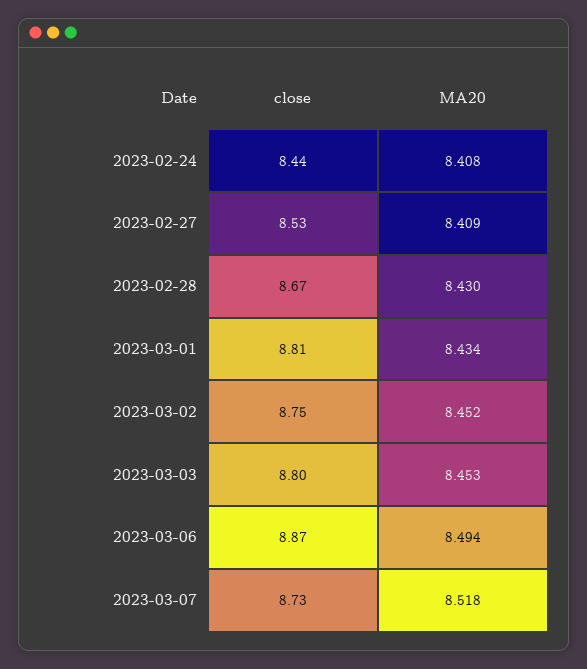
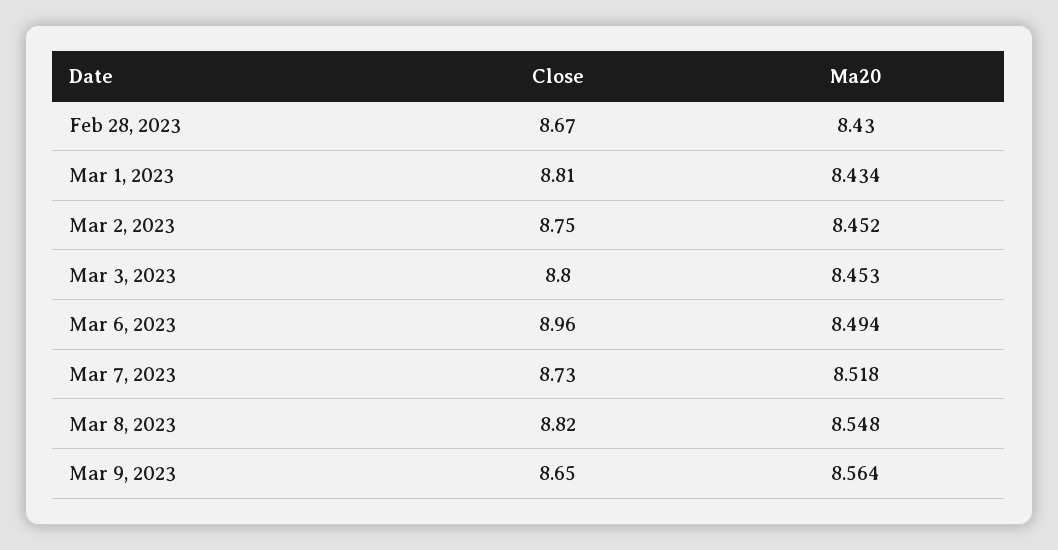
close, 2023-02-24: 8.44 -> none
MA20, 2023-02-24: 8.408 -> none
close, 2023-02-27: 8.53 -> none
MA20, 2023-02-27: 8.409 -> none
close, 2023-03-06: 8.87 -> 8.96
close, Mar 8, 2023: none -> 8.82
MA20, Mar 8, 2023: none -> 8.548
close, Mar 9, 2023: none -> 8.65
MA20, Mar 9, 2023: none -> 8.564

